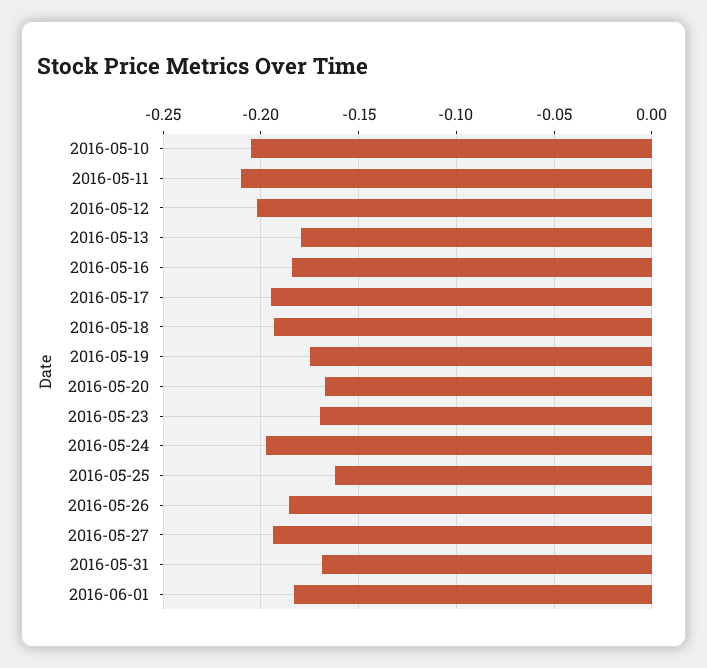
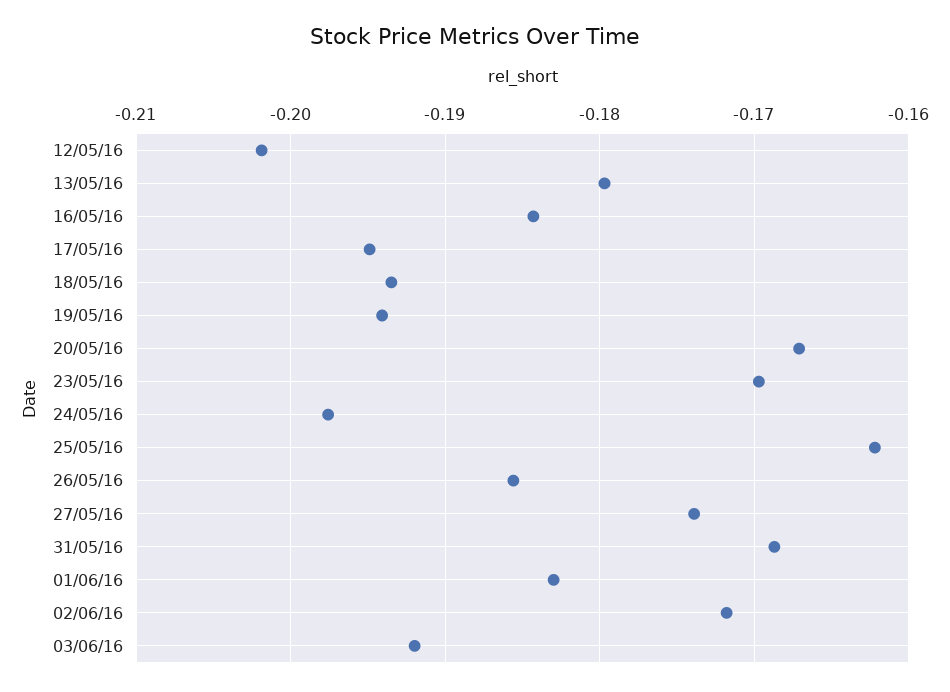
2016-05-10: -0.205 -> none
2016-05-11: -0.21 -> none
2016-05-19: -0.175 -> -0.194
2016-05-27: -0.195 -> -0.174
02/06/16: none -> -0.172
03/06/16: none -> -0.192

